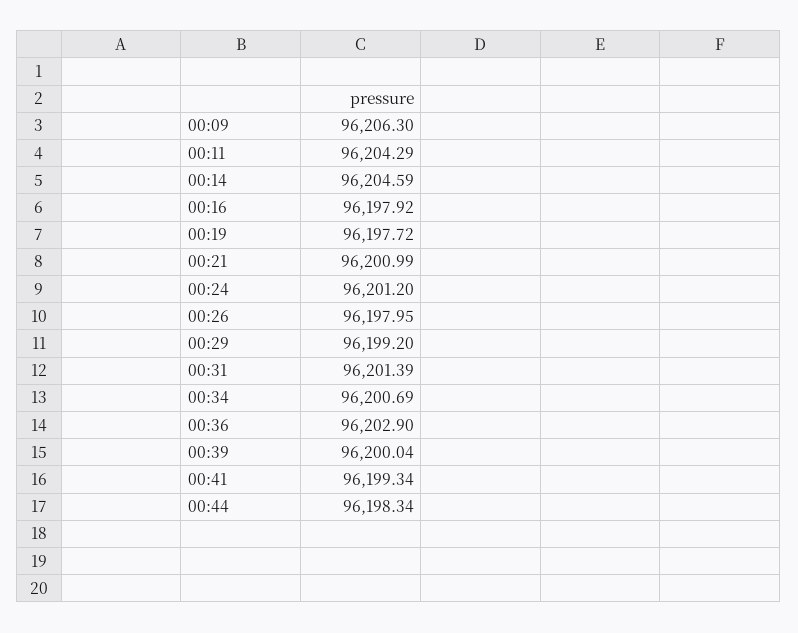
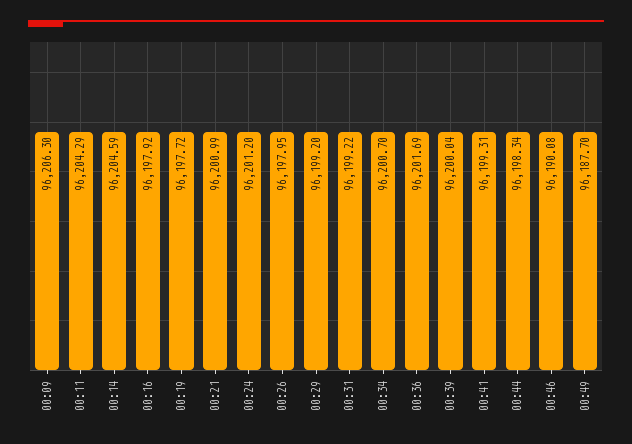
00:31: 96201.39 -> 96199.22
00:34: 96200.69 -> 96200.7
00:36: 96202.9 -> 96201.69
00:41: 96199.34 -> 96199.31
00:46: none -> 96190.08
00:49: none -> 96187.7

